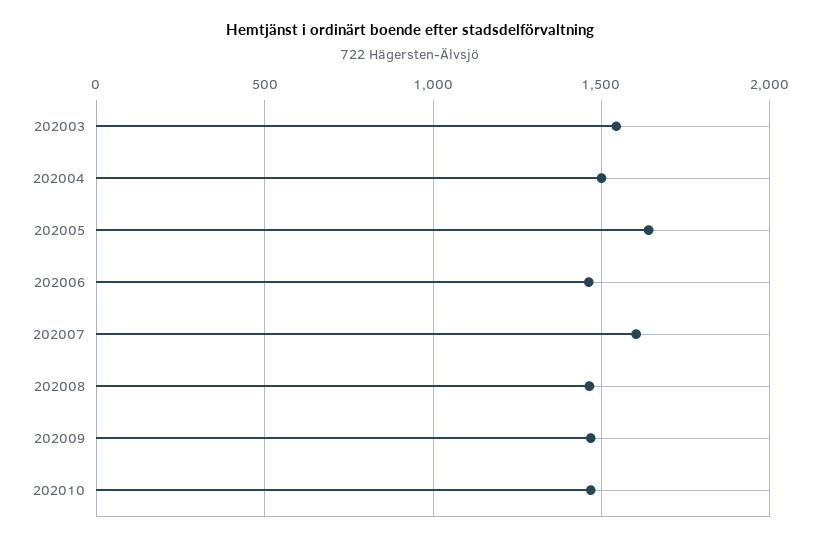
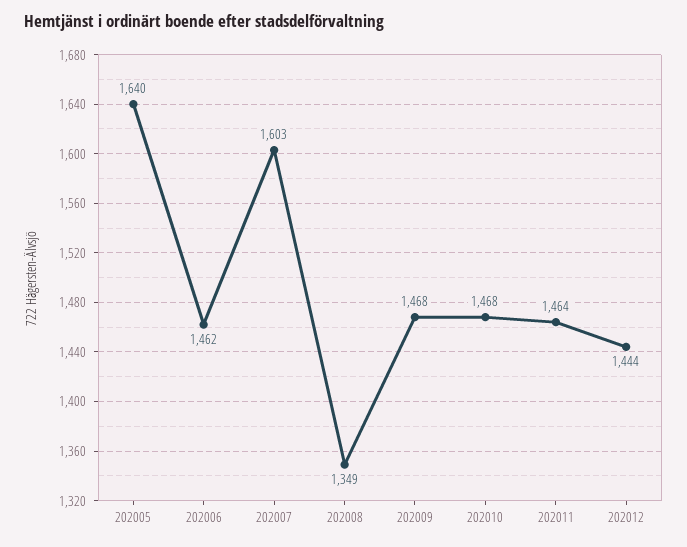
202003: 1550 -> none
202004: 1500 -> none
202008: 1450 -> 1349
202011: none -> 1464
202012: none -> 1444

